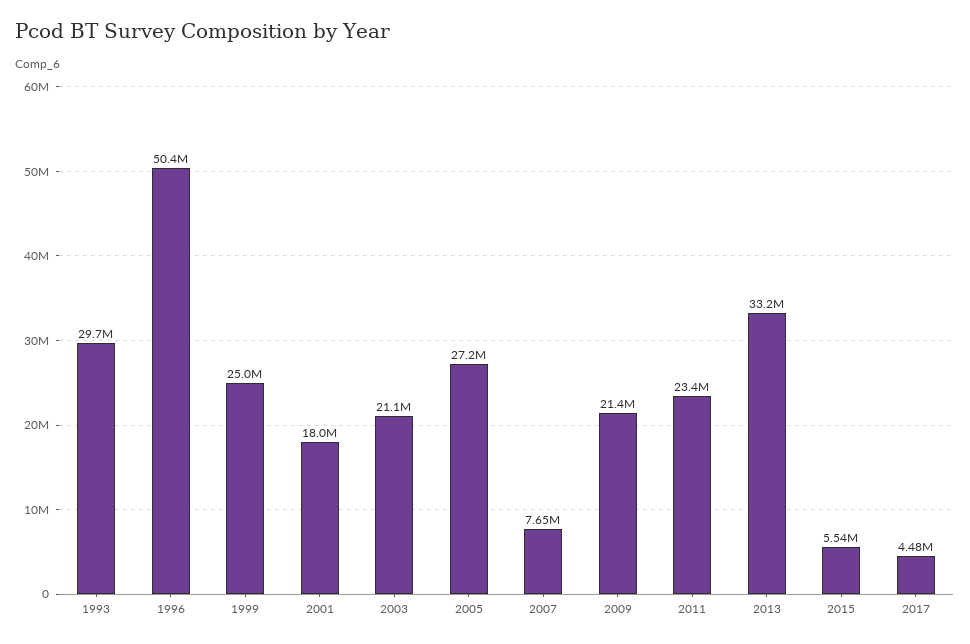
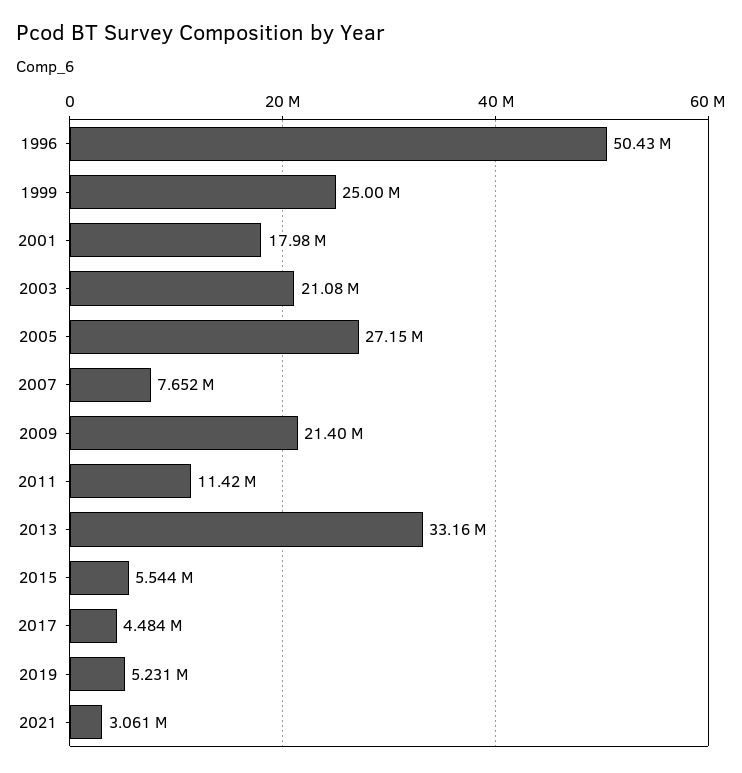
1993: 29700000 -> none
2011: 23400000 -> 11420000
2019: none -> 5231000
2021: none -> 3061000

